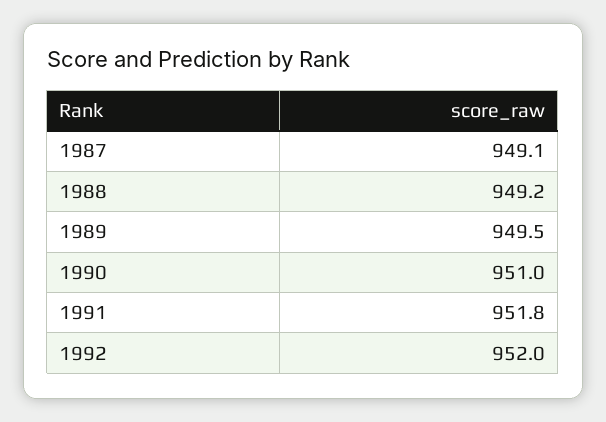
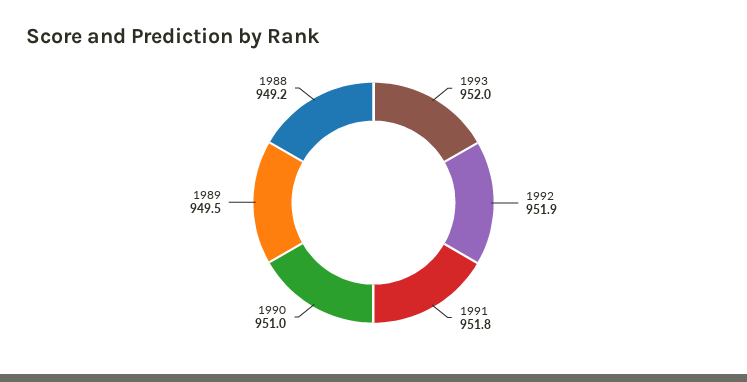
1987: 949.1 -> none
1992: 952 -> 951.9
1993: none -> 952

